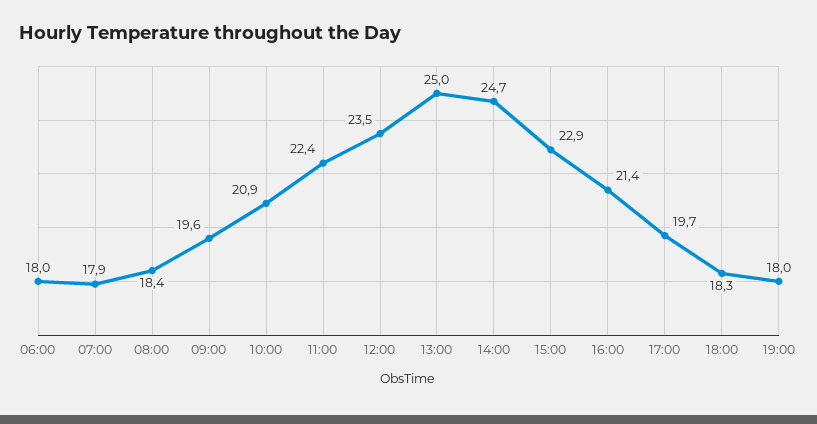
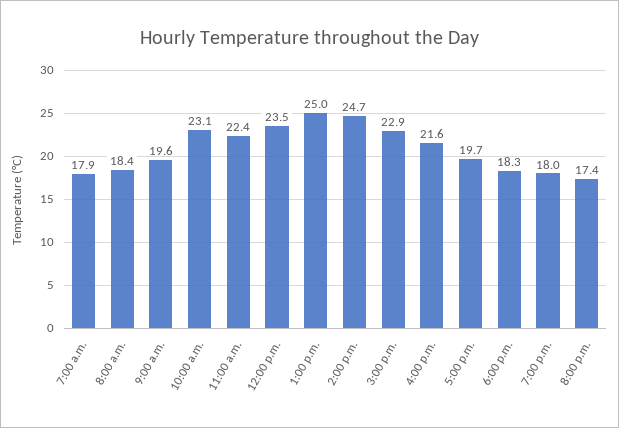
06:00: 18 -> none
10:00: 20.9 -> 23.1
16:00: 21.4 -> 21.6
8:00 p.m.: none -> 17.4

